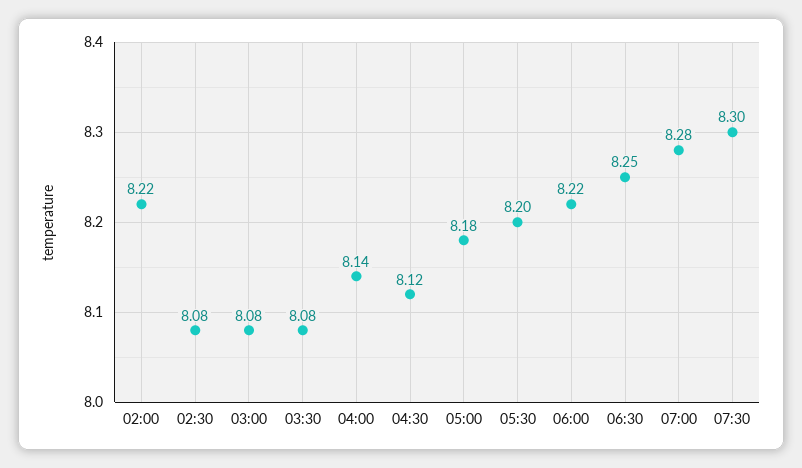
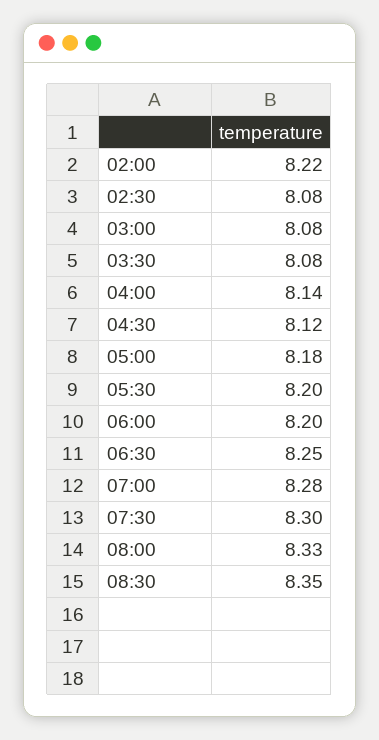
06:00: 8.22 -> 8.2
08:00: none -> 8.33
08:30: none -> 8.35

